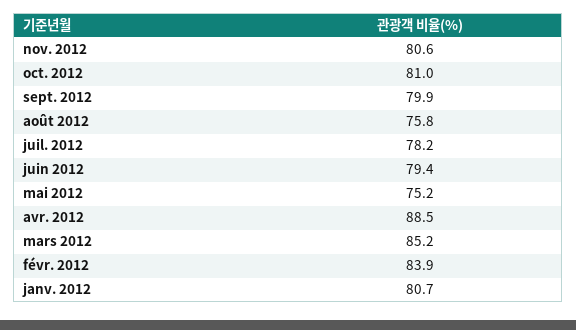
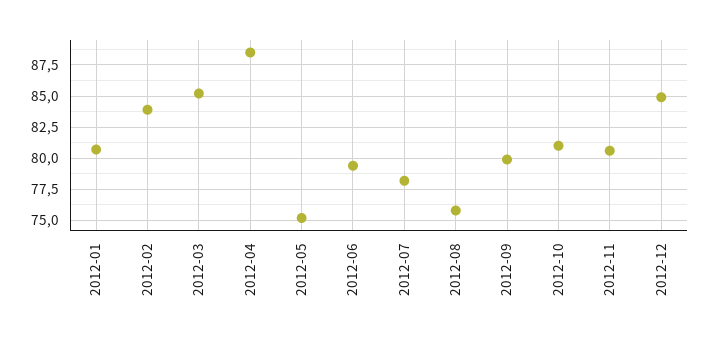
2012-12: none -> 85

